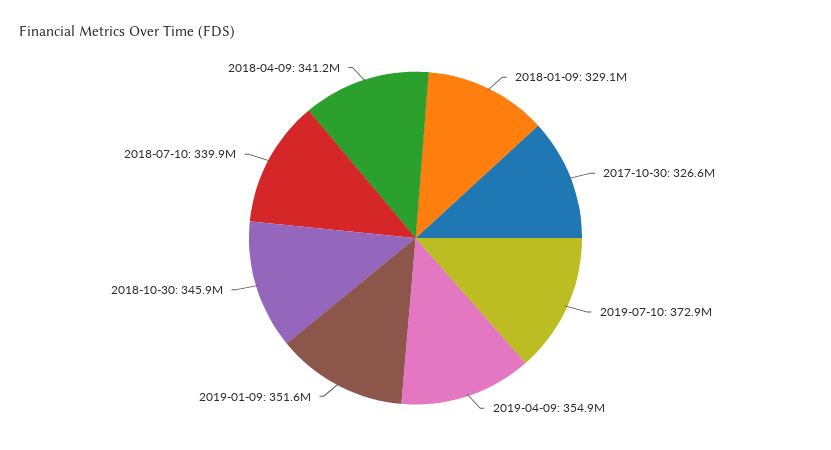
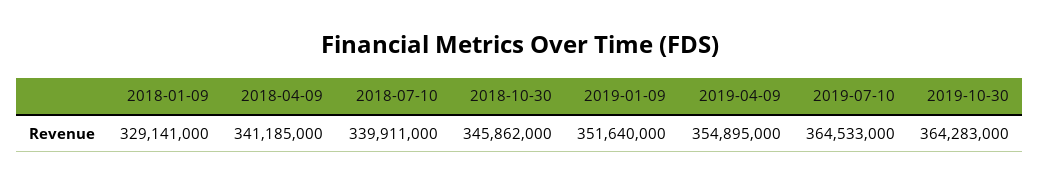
2017-10-30: 326600000 -> none
2019-07-10: 372900000 -> 364533000
2019-10-30: none -> 364283000

